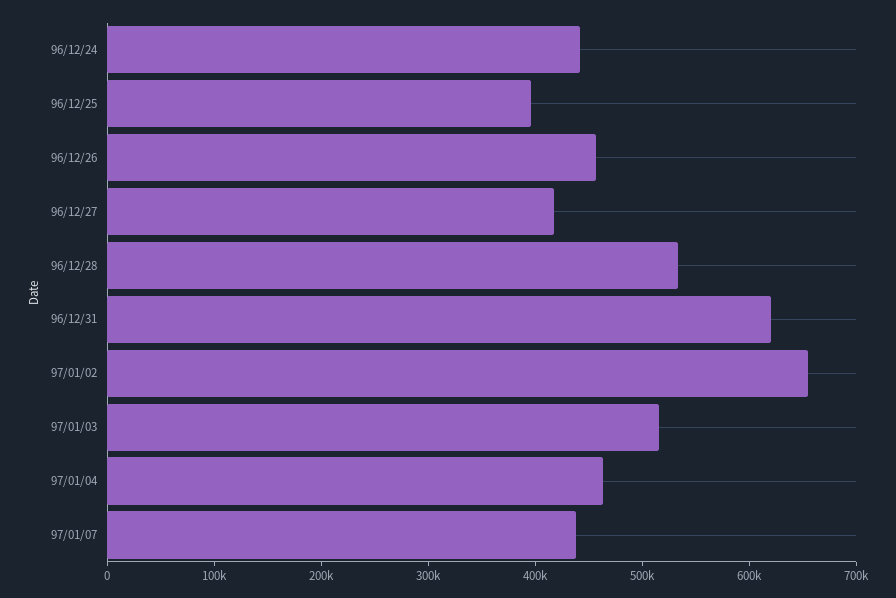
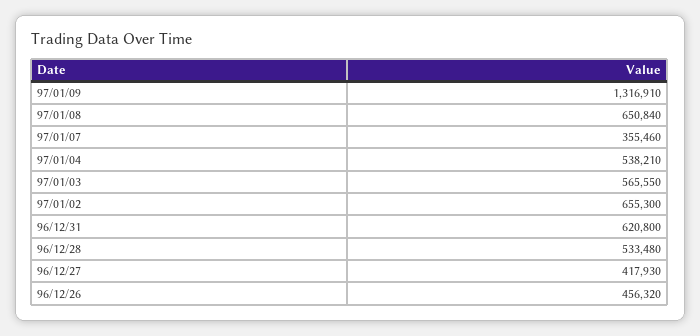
96/12/24: 440000 -> none
96/12/25: 400000 -> none
97/01/03: 520000 -> 565550
97/01/04: 460000 -> 538210
97/01/07: 440000 -> 355460
97/01/09: none -> 1316910
97/01/08: none -> 650840

